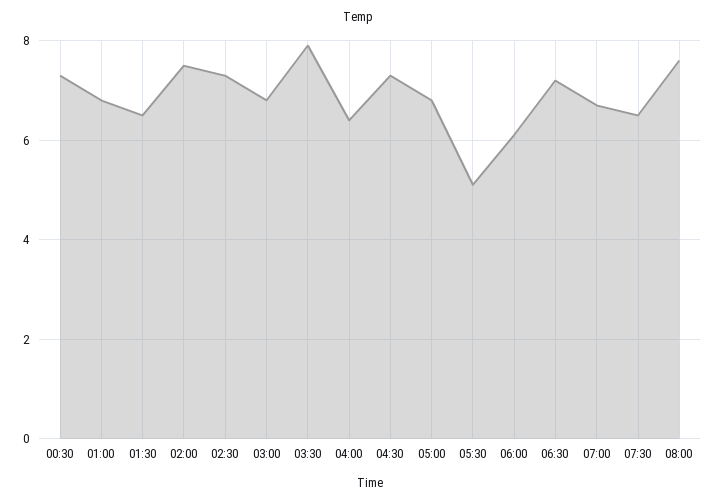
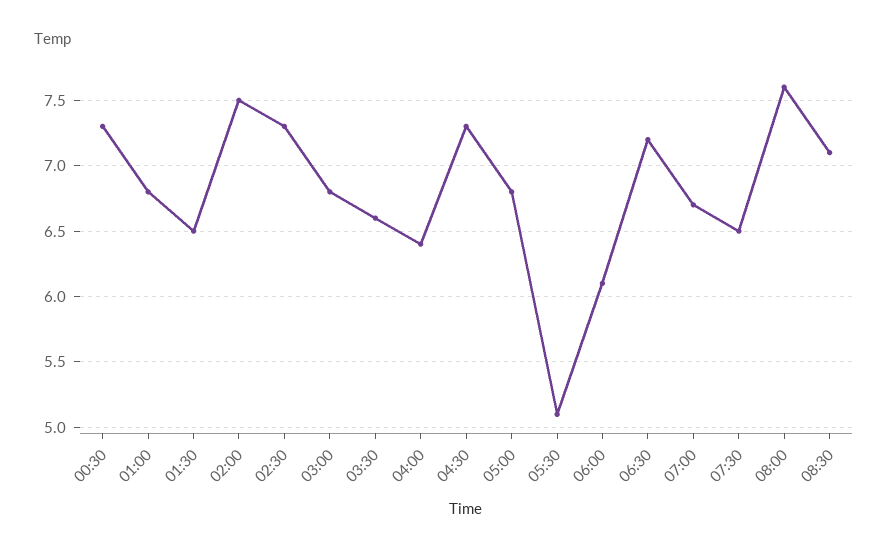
03:30: 8 -> 6.6
08:30: none -> 7.1

